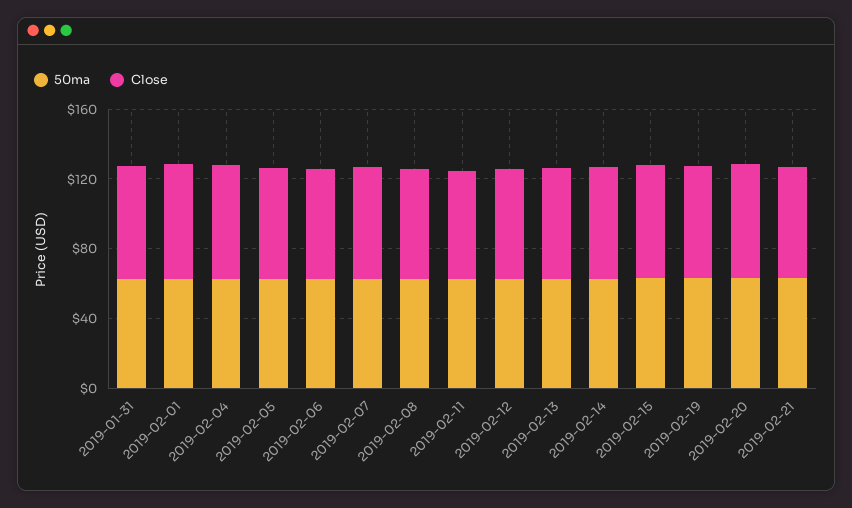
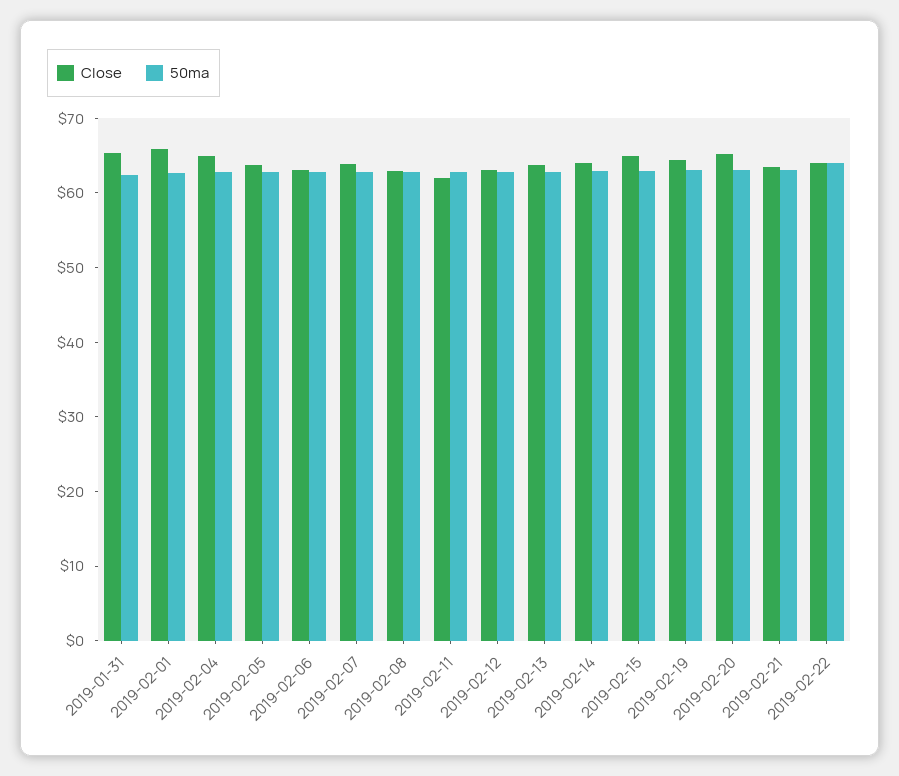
Close, 2019-02-22: none -> 64
50ma, 2019-02-22: none -> 64

